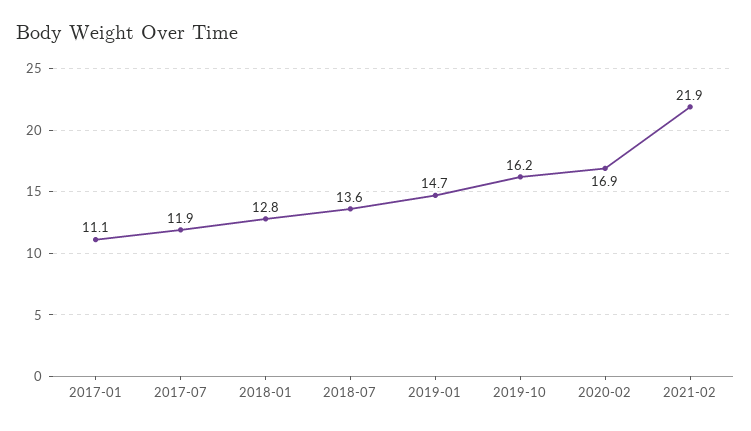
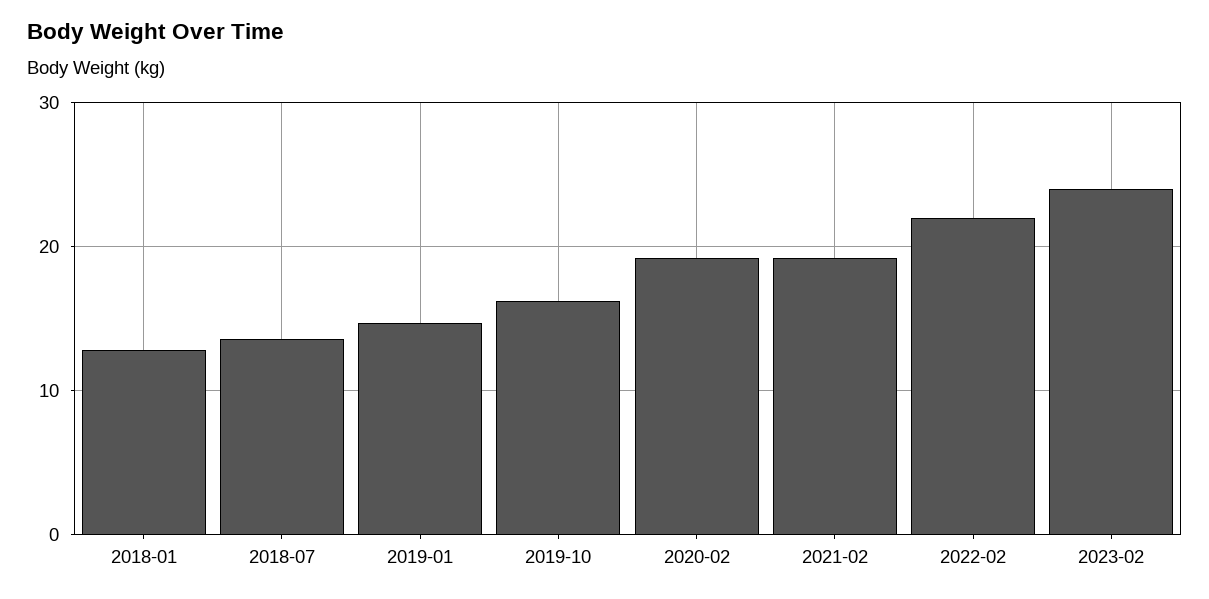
2017-01: 11.1 -> none
2017-07: 11.9 -> none
2020-02: 16.9 -> 19
2021-02: 21.9 -> 19
2022-02: none -> 22
2023-02: none -> 24

